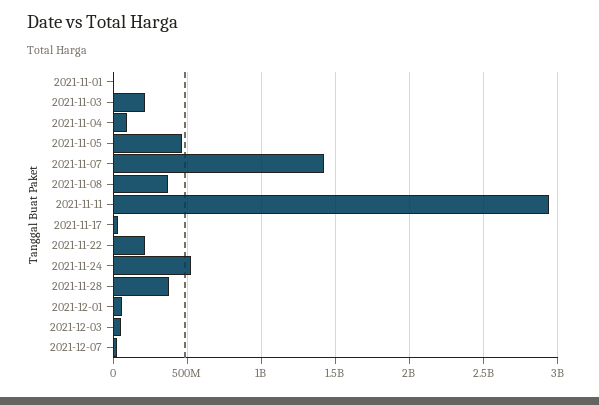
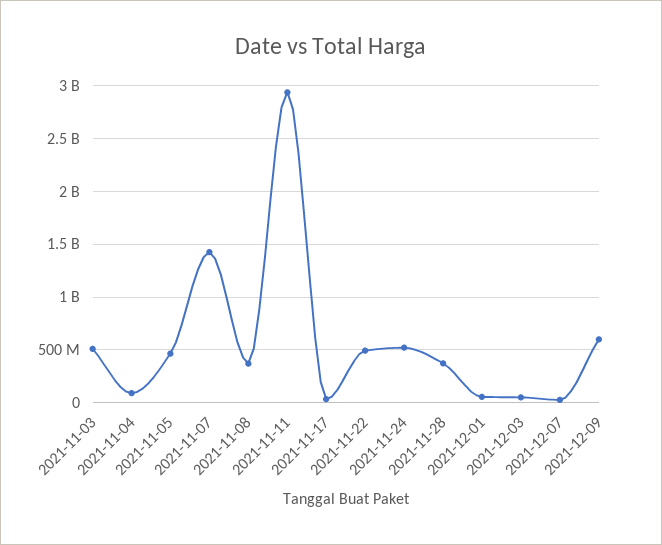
2021-11-01: 0 -> none
2021-11-03: 200000000 -> 500000000
2021-11-22: 200000000 -> 500000000
2021-12-09: none -> 600000000

